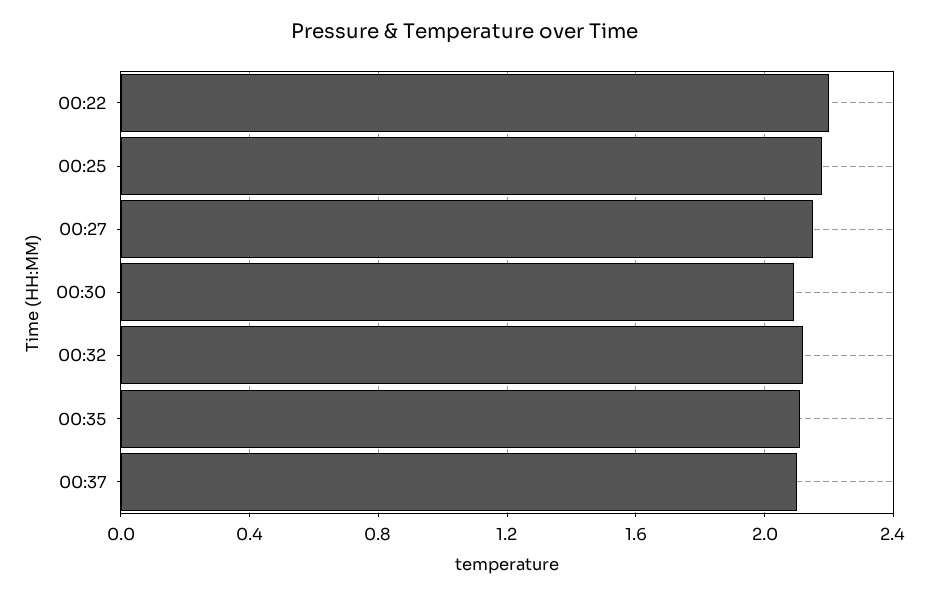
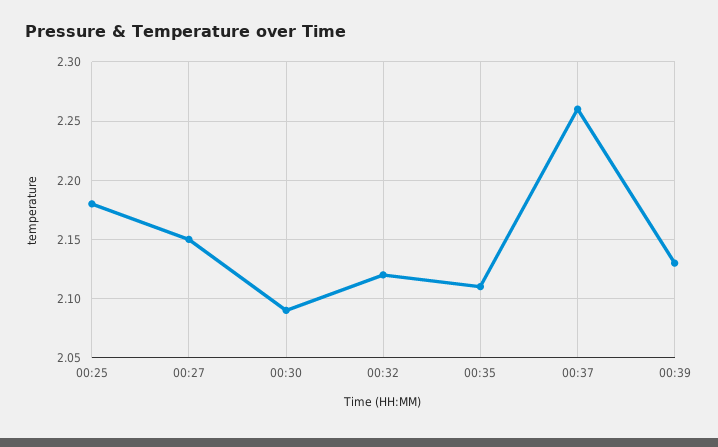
00:22: 2.2 -> none
00:37: 2.1 -> 2.26
00:39: none -> 2.13

